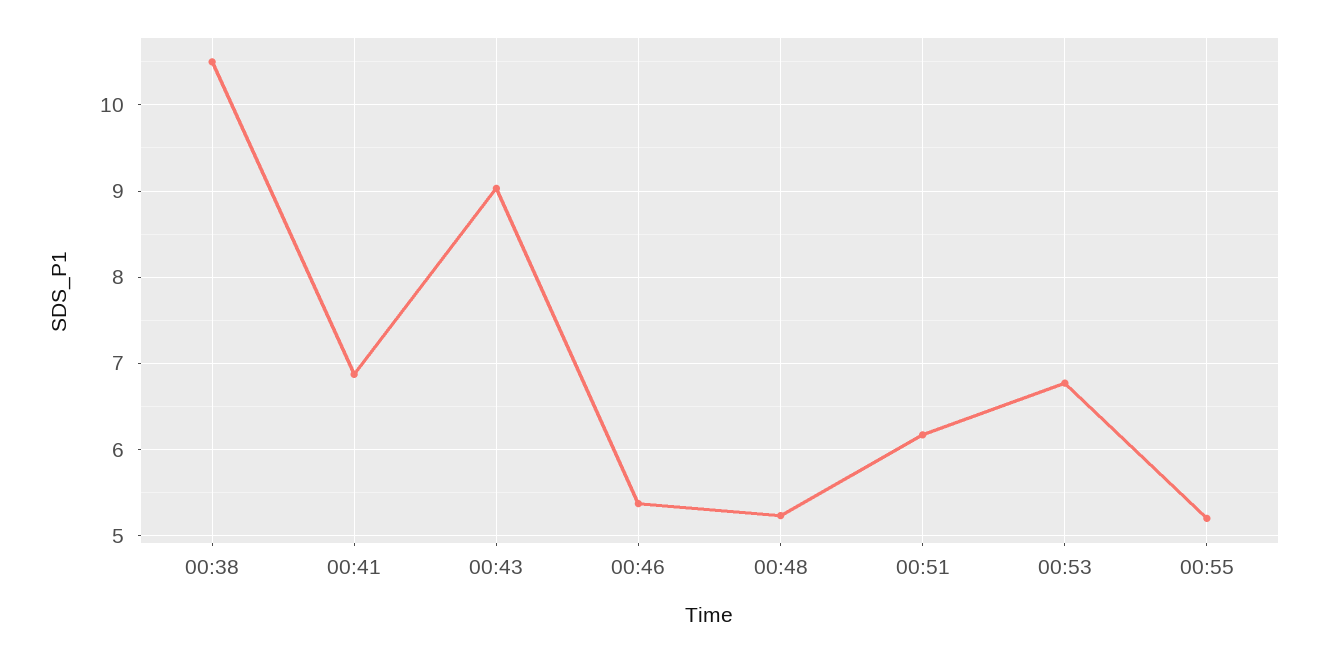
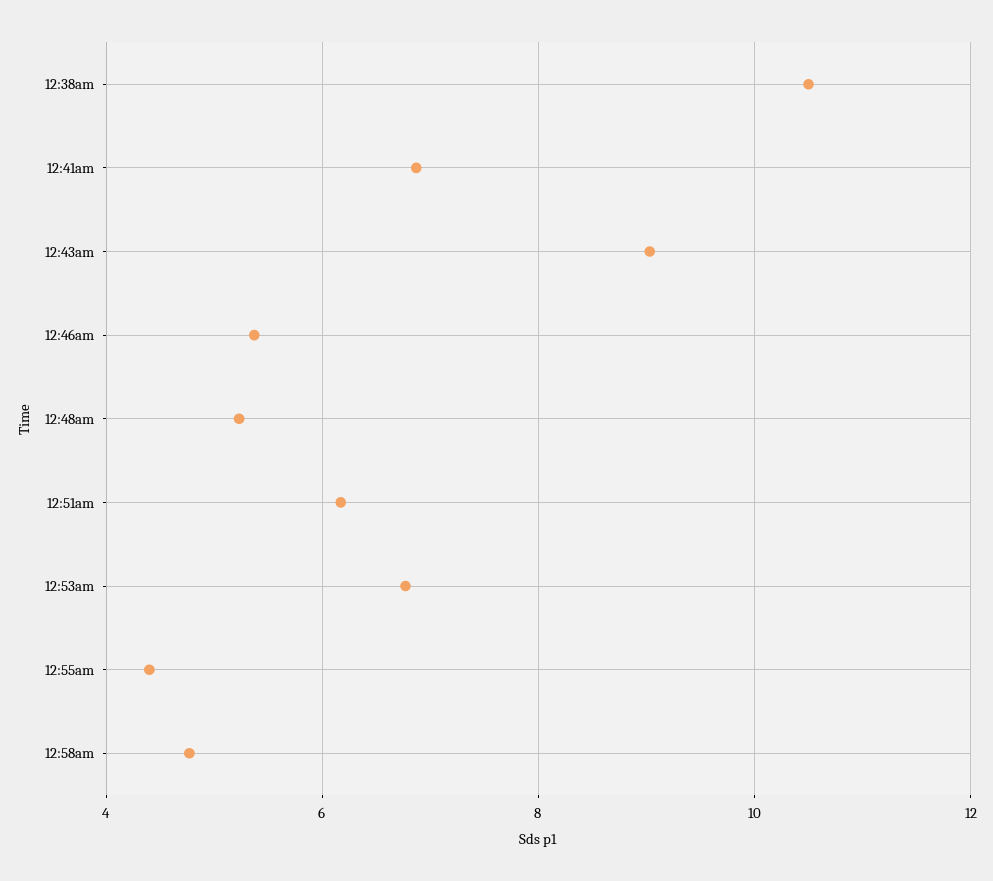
00:55: 5.2 -> 4.4
12:58am: none -> 4.8

